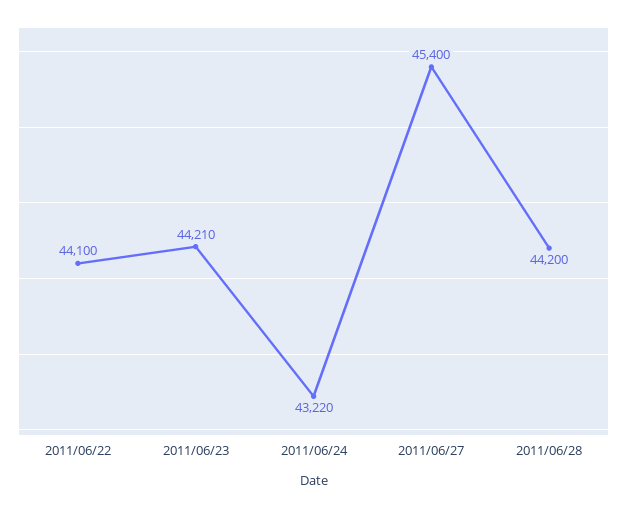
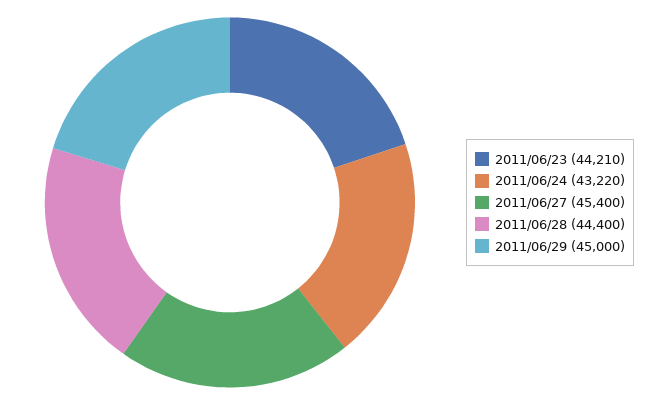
2011/06/22: 44100 -> none
2011/06/28: 44200 -> 44400
2011/06/29: none -> 45000

